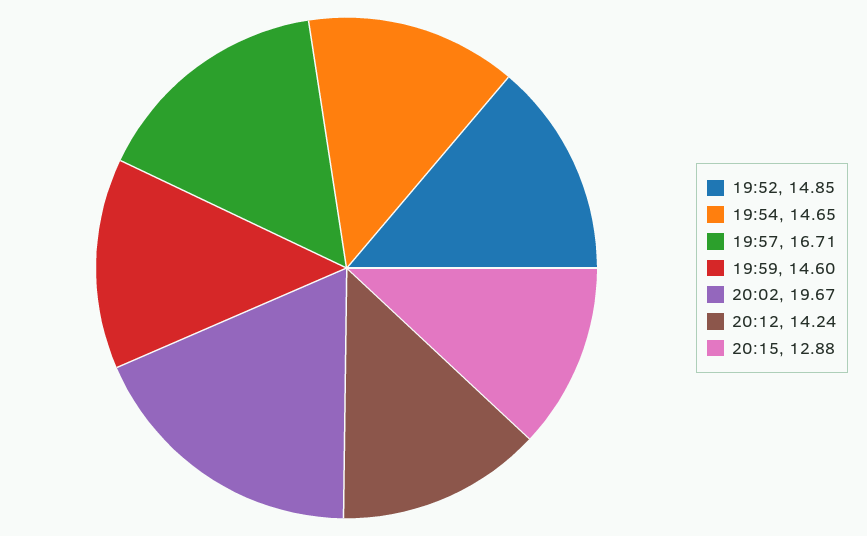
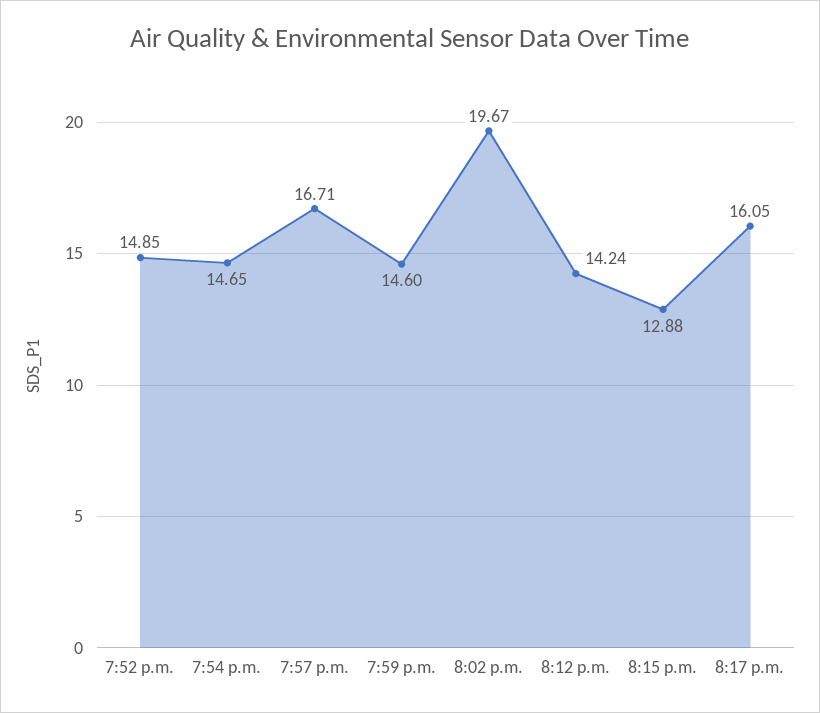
8:17 p.m.: none -> 16.05

